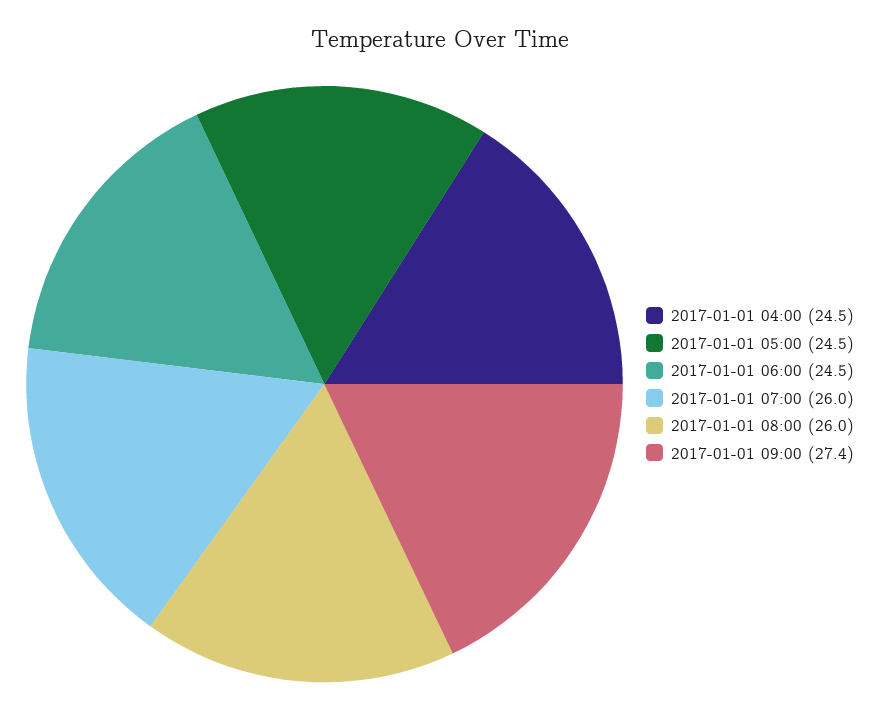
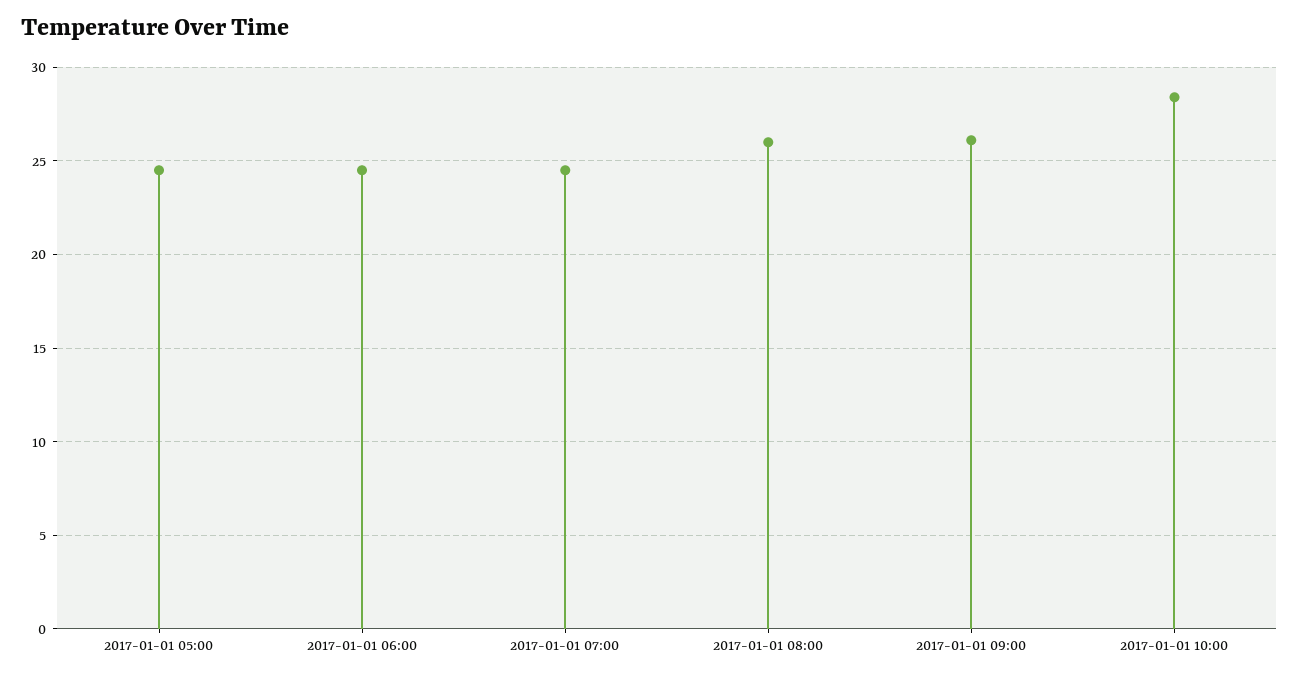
2017-01-01 04:00: 24.5 -> none
2017-01-01 07:00: 26 -> 24.5
2017-01-01 09:00: 27.4 -> 26
2017-01-01 10:00: none -> 28.5

